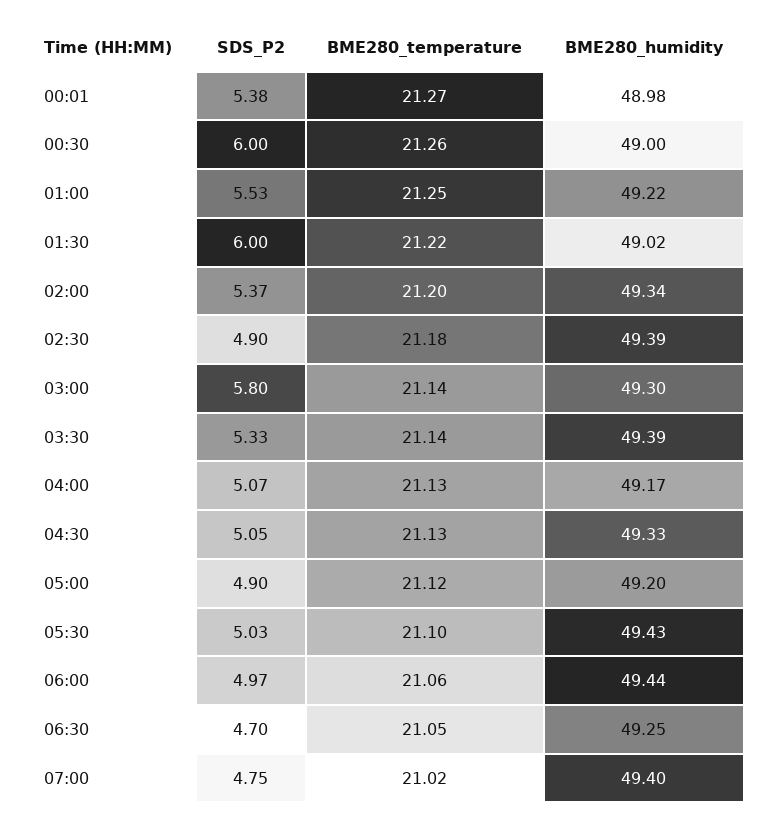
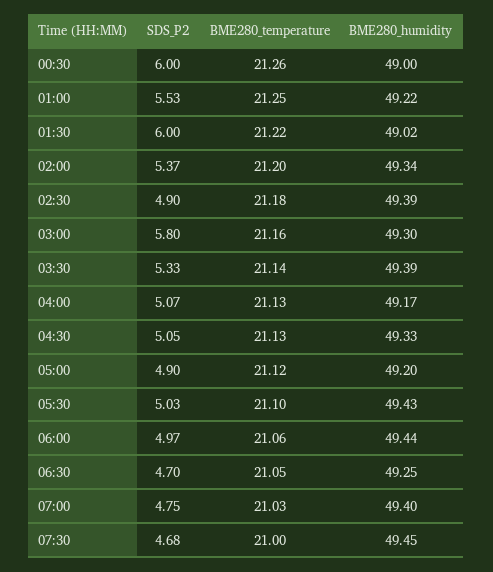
SDS_P2, 00:01: 5.38 -> none
BME280_temperature, 00:01: 21.27 -> none
BME280_humidity, 00:01: 48.98 -> none
BME280_temperature, 03:00: 21.14 -> 21.16
BME280_temperature, 07:00: 21.02 -> 21.03
SDS_P2, 07:30: none -> 4.68
BME280_temperature, 07:30: none -> 21
BME280_humidity, 07:30: none -> 49.45

